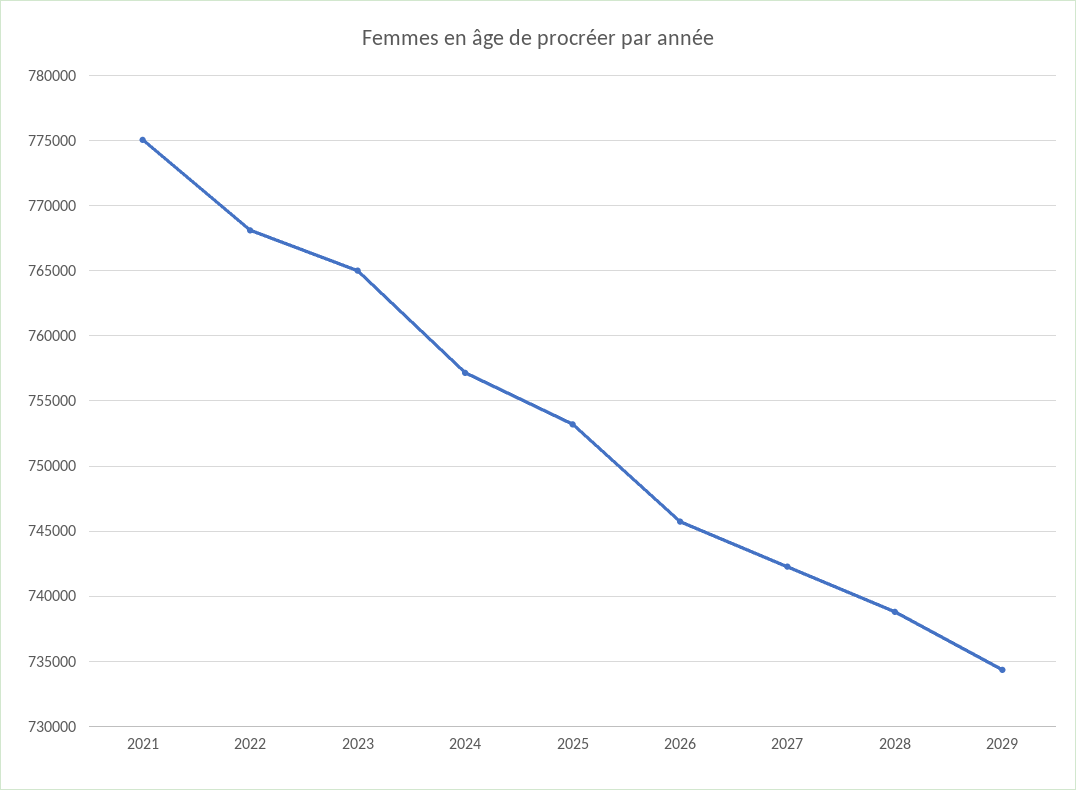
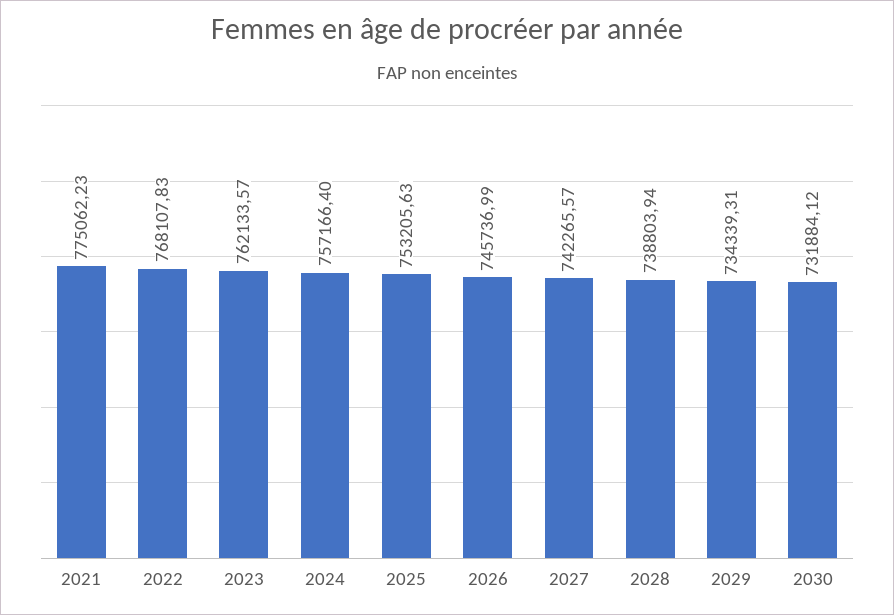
2023: 765000 -> 762133.57
2030: none -> 731884.12

